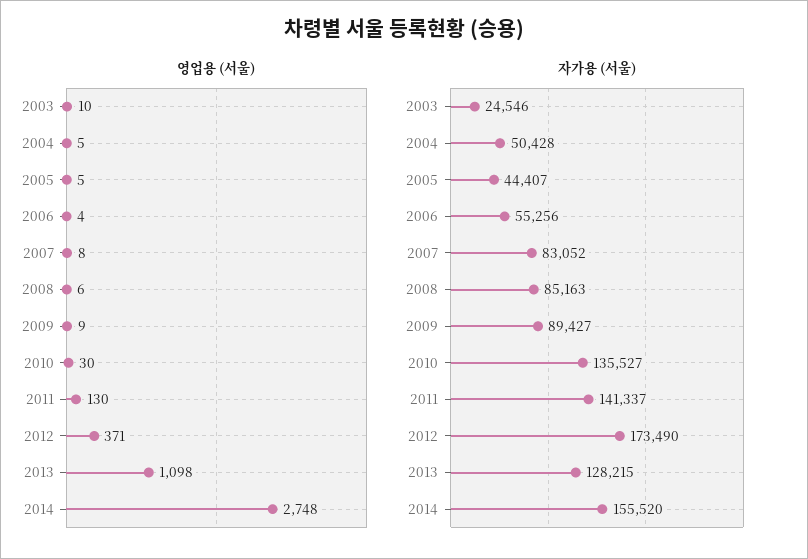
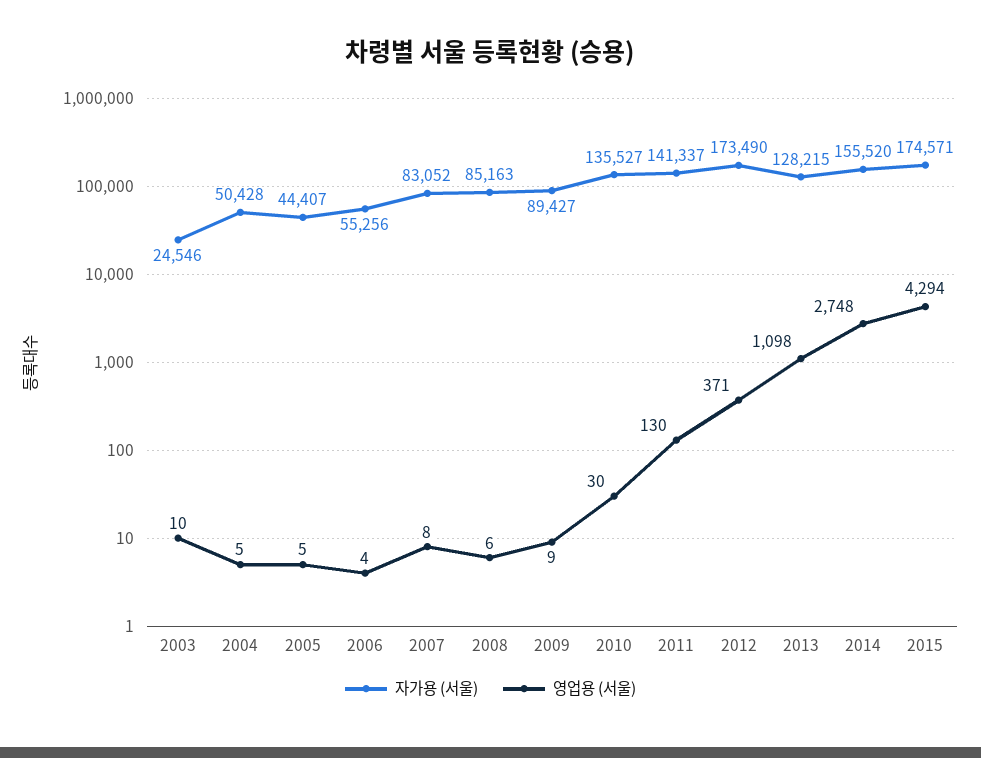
자가용 (서울), 2015: none -> 174571
영업용 (서울), 2015: none -> 4294

